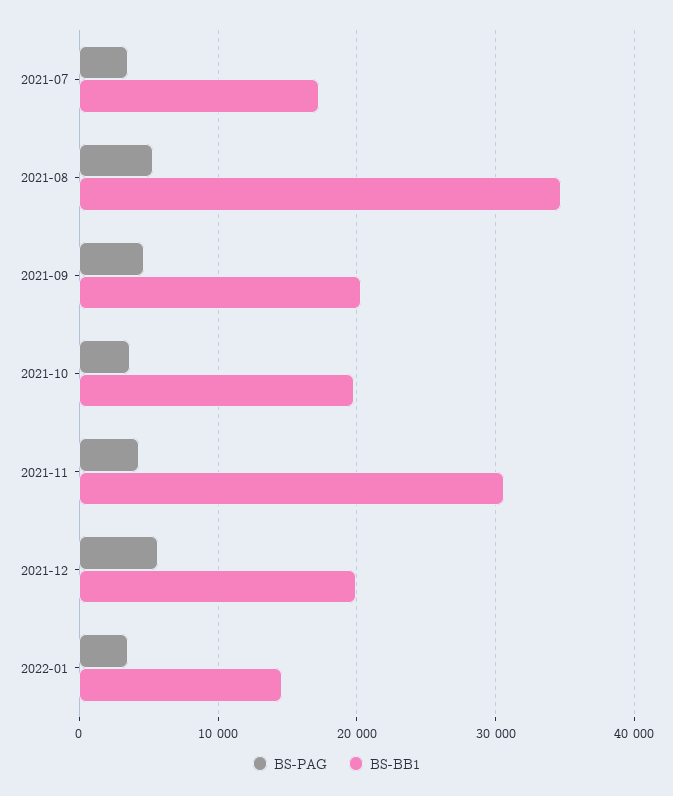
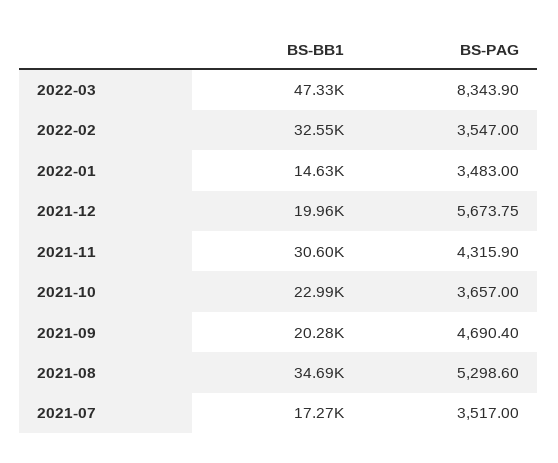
BS-BB1, 2021-10: 20000 -> 22990
BS-BB1, 2022-03: none -> 47330
BS-PAG, 2022-03: none -> 8343.9
BS-BB1, 2022-02: none -> 32550
BS-PAG, 2022-02: none -> 3547

